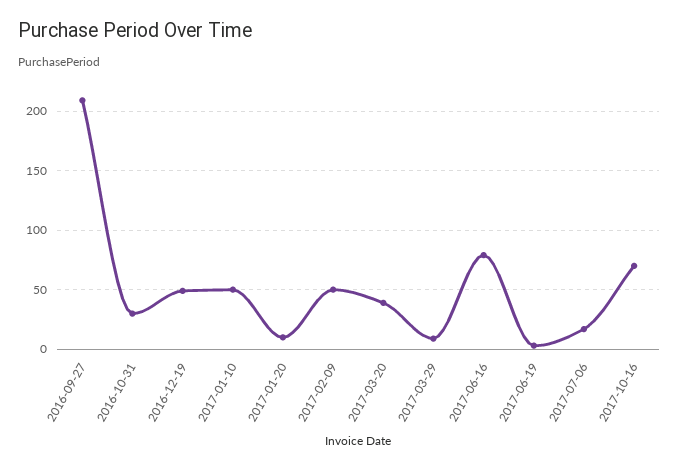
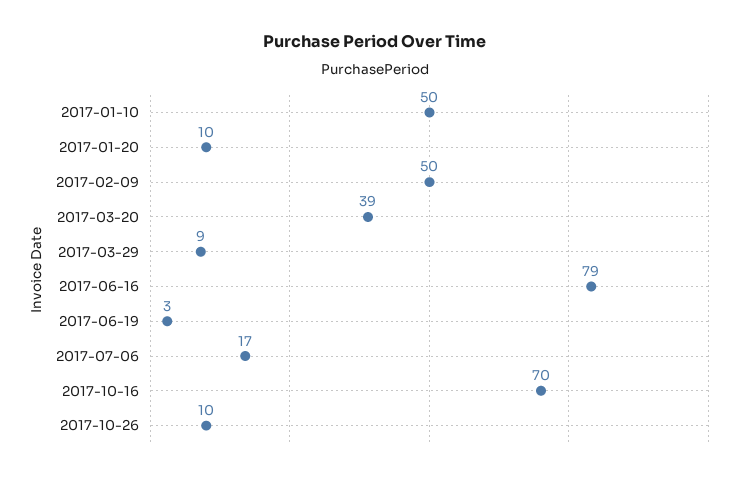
2016-09-27: 210 -> none
2016-10-31: 30 -> none
2016-12-19: 50 -> none
2017-10-26: none -> 10

